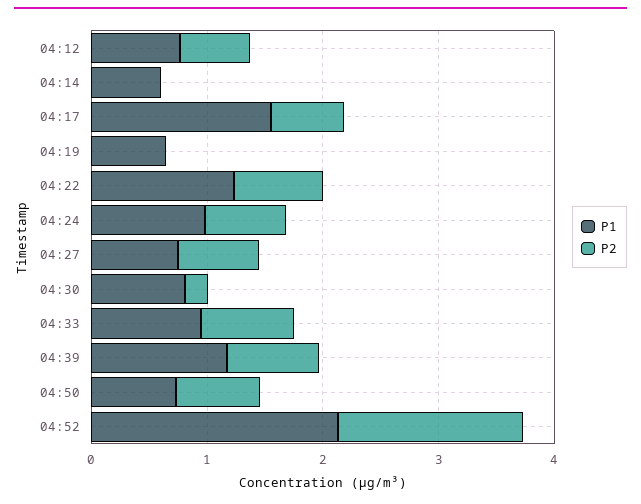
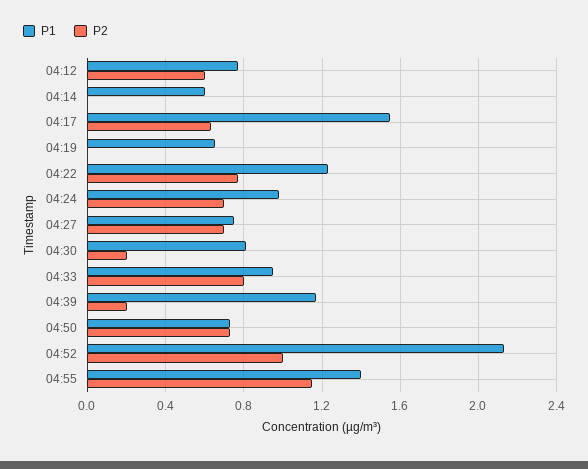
P2, 04:39: 0.8 -> 0.2
P2, 04:52: 1.6 -> 1
P1, 04:55: none -> 1.4
P2, 04:55: none -> 1.15

